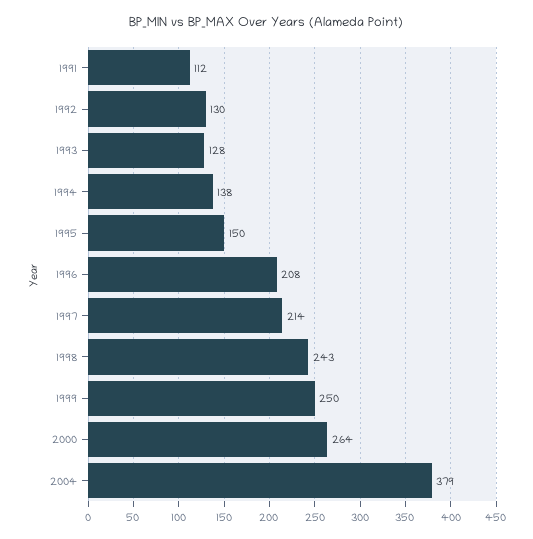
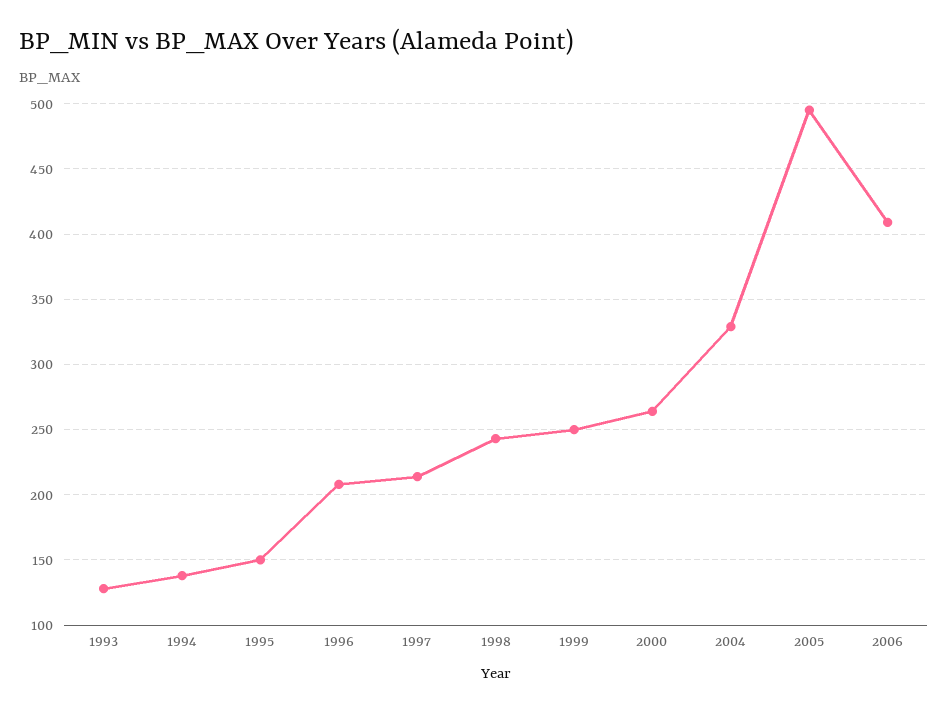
1991: 112 -> none
1992: 130 -> none
2004: 379 -> 330
2005: none -> 495
2006: none -> 410

